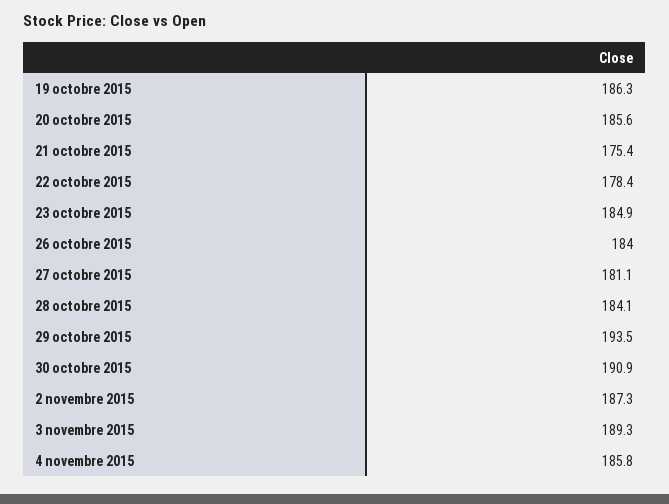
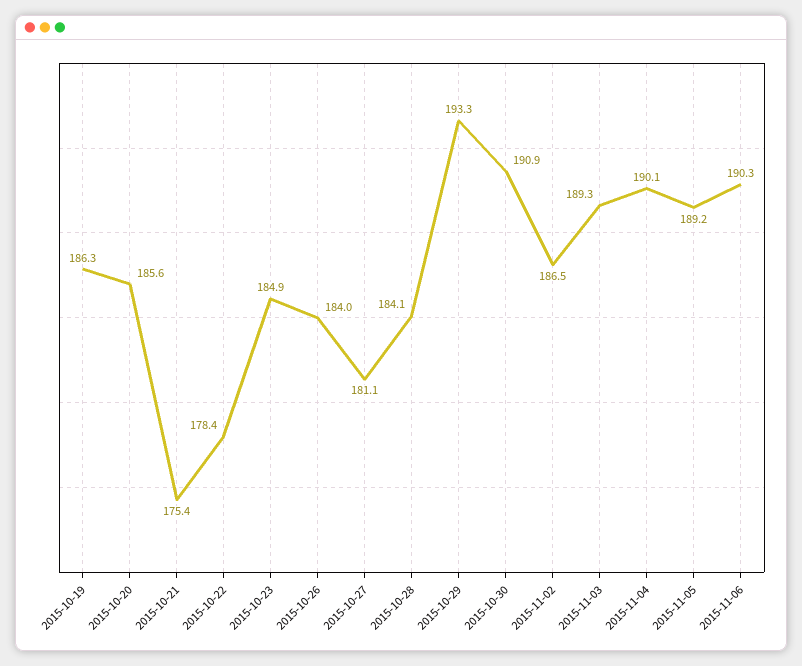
29 octobre 2015: 193.5 -> 193.3
2 novembre 2015: 187.3 -> 186.5
4 novembre 2015: 185.8 -> 190.1
2015-11-05: none -> 189.2
2015-11-06: none -> 190.3

